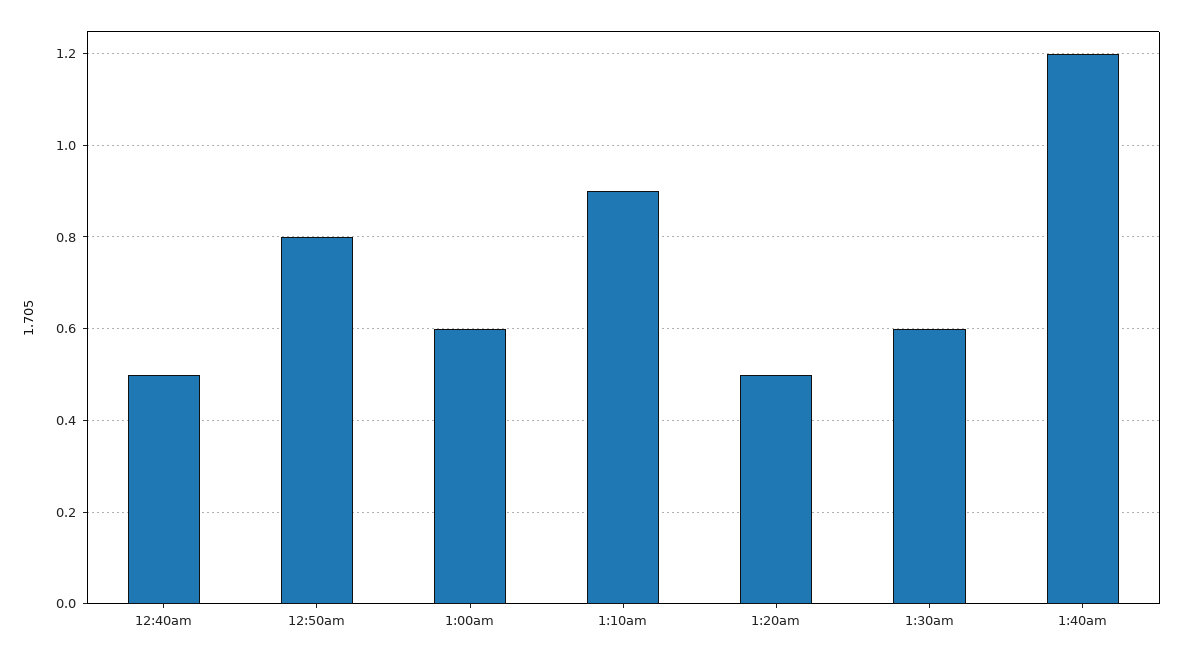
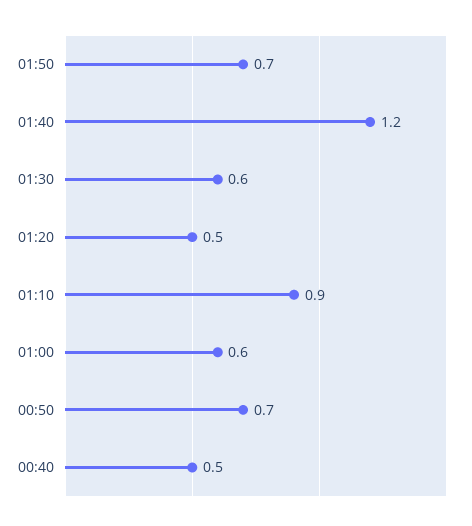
12:50am: 0.8 -> 0.7
01:50: none -> 0.7

